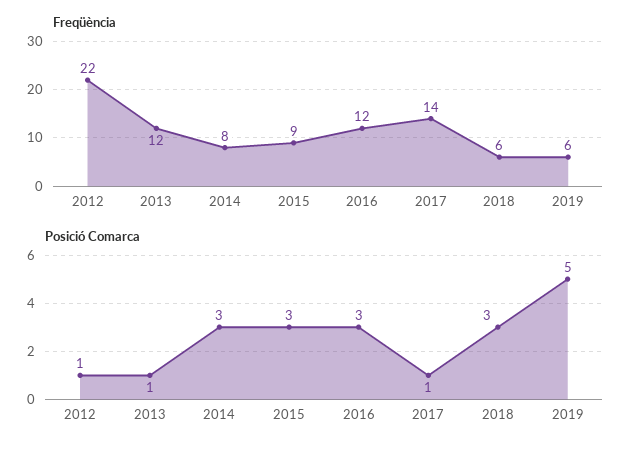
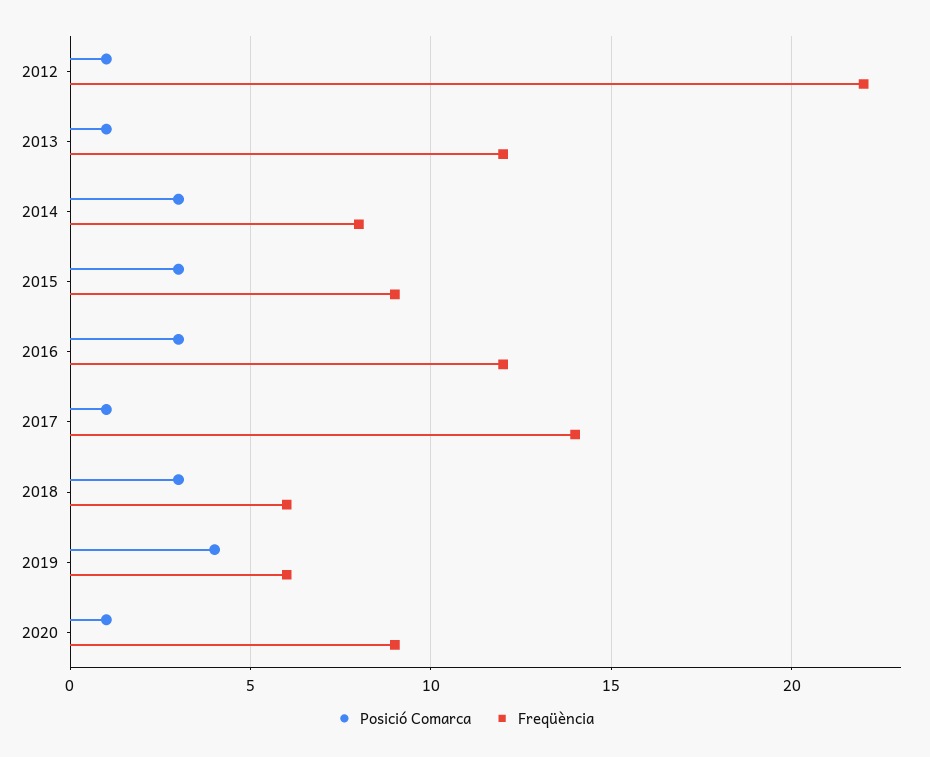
Posició Comarca, 2019: 5 -> 4
Posició Comarca, 2020: none -> 1
Freqüència, 2020: none -> 9

